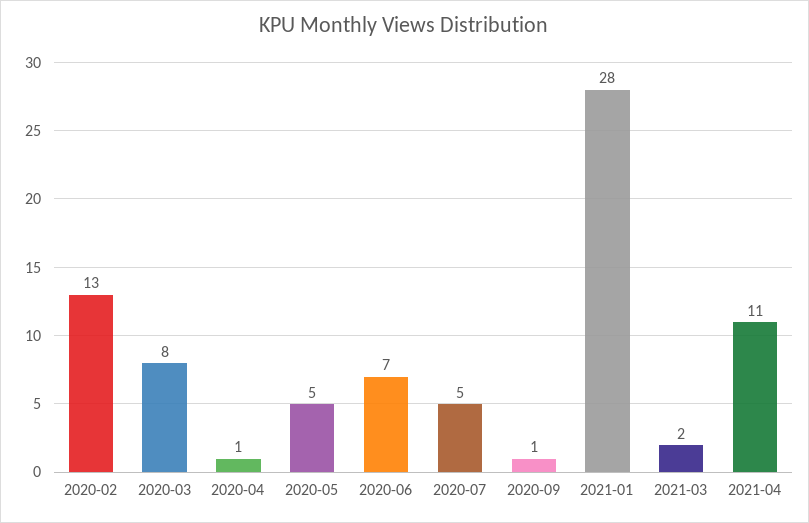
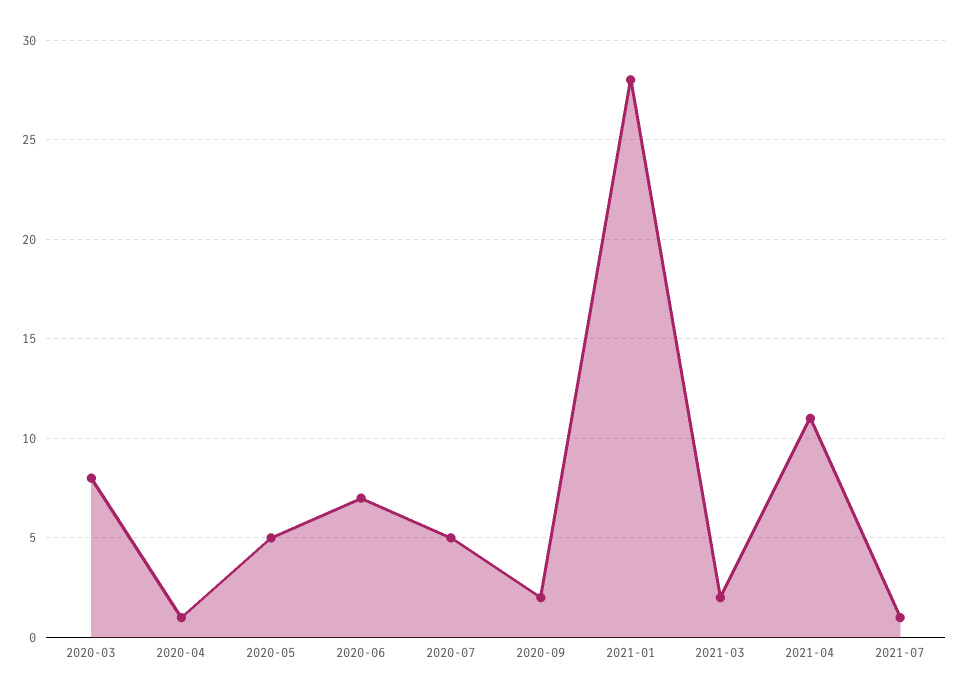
2020-02: 13 -> none
2020-09: 1 -> 2
2021-07: none -> 1

